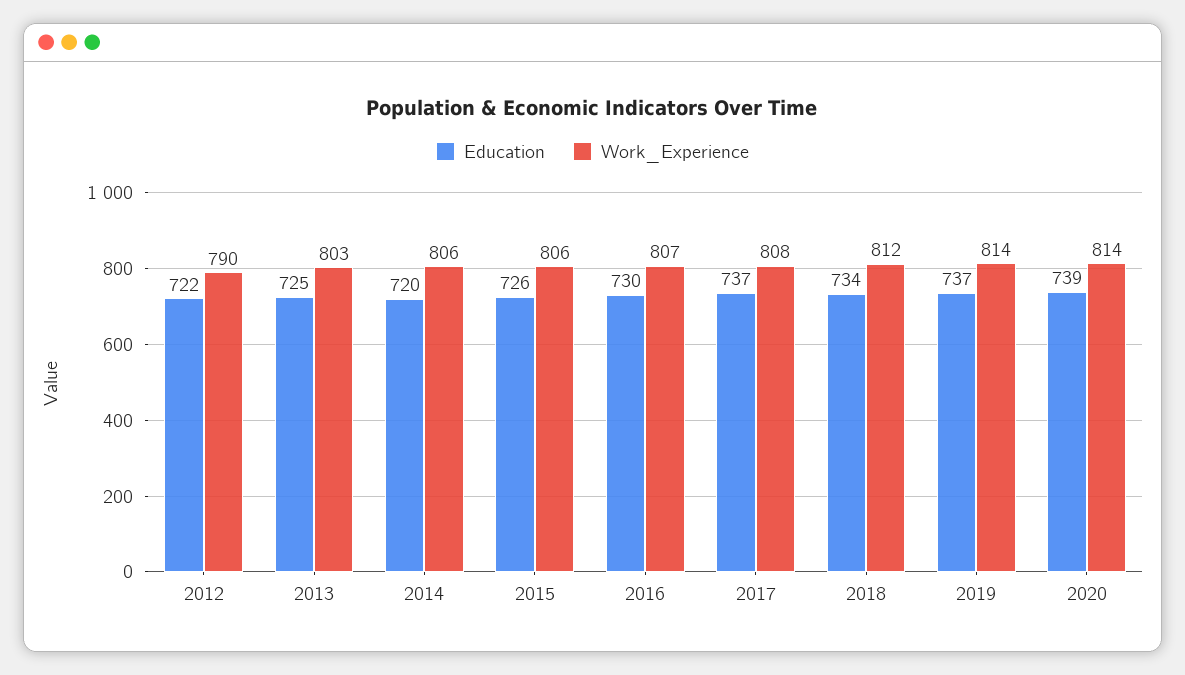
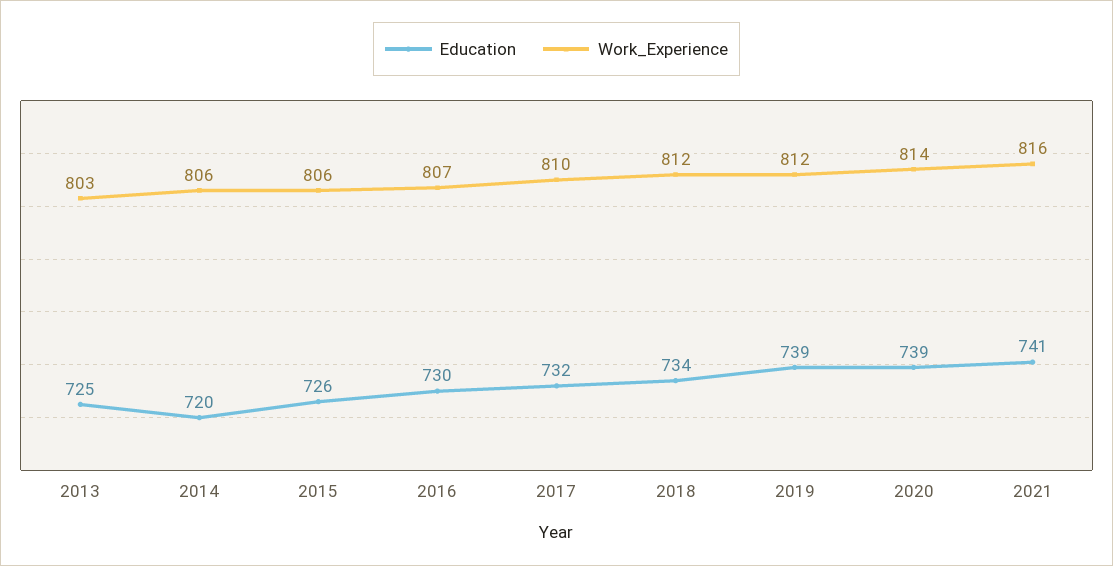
Education, 2012: 722 -> none
Work_Experience, 2012: 790 -> none
Education, 2017: 737 -> 732
Work_Experience, 2017: 808 -> 810
Education, 2019: 737 -> 739
Work_Experience, 2019: 814 -> 812
Education, 2021: none -> 741
Work_Experience, 2021: none -> 816

